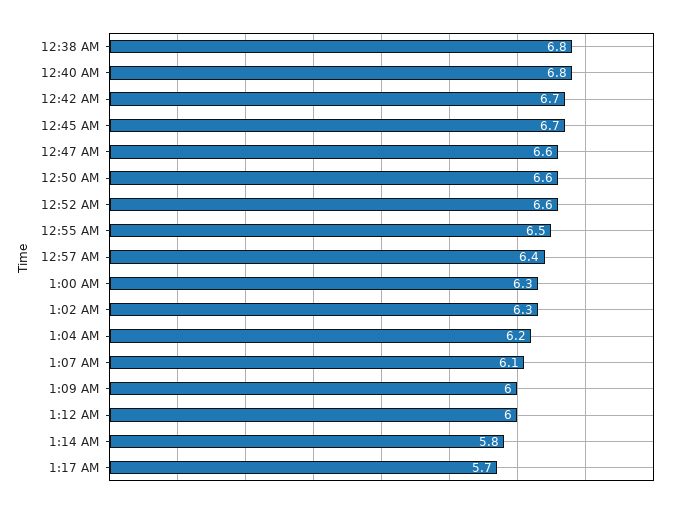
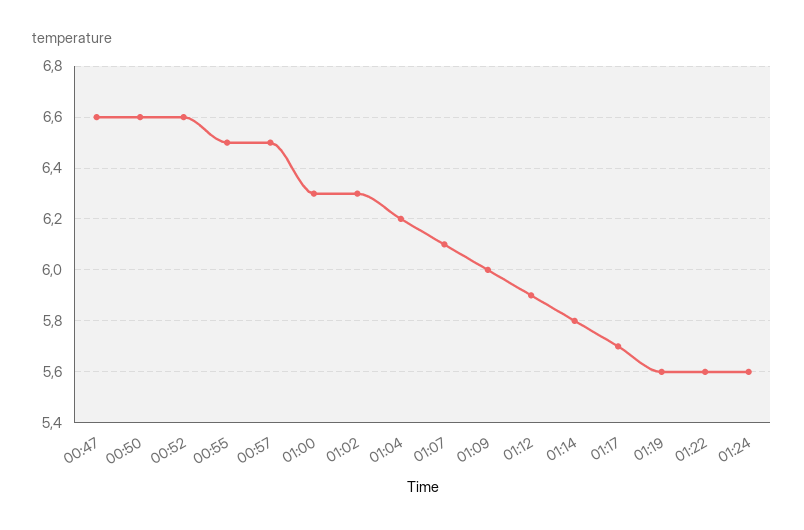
12:38 AM: 6.8 -> none
12:40 AM: 6.8 -> none
12:42 AM: 6.7 -> none
12:45 AM: 6.7 -> none
12:57 AM: 6.4 -> 6.5
1:12 AM: 6 -> 5.9
01:19: none -> 5.6
01:22: none -> 5.6
01:24: none -> 5.6

